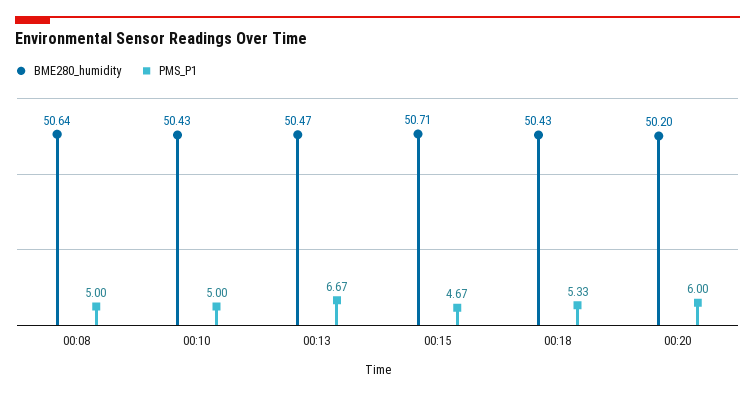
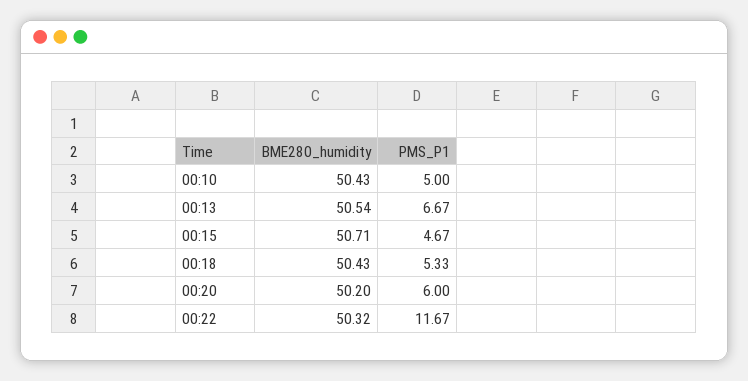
BME280_humidity, 00:08: 50.64 -> none
PMS_P1, 00:08: 5 -> none
BME280_humidity, 00:13: 50.47 -> 50.54
BME280_humidity, 00:22: none -> 50.32
PMS_P1, 00:22: none -> 11.67

